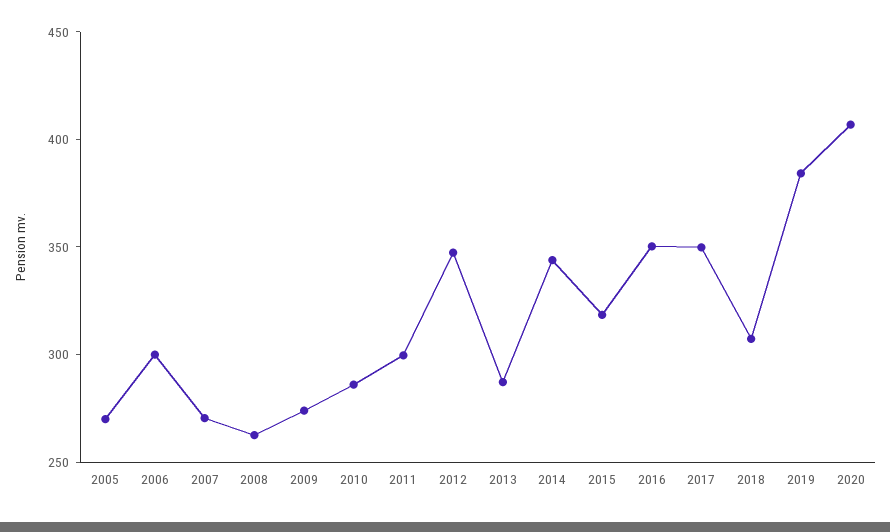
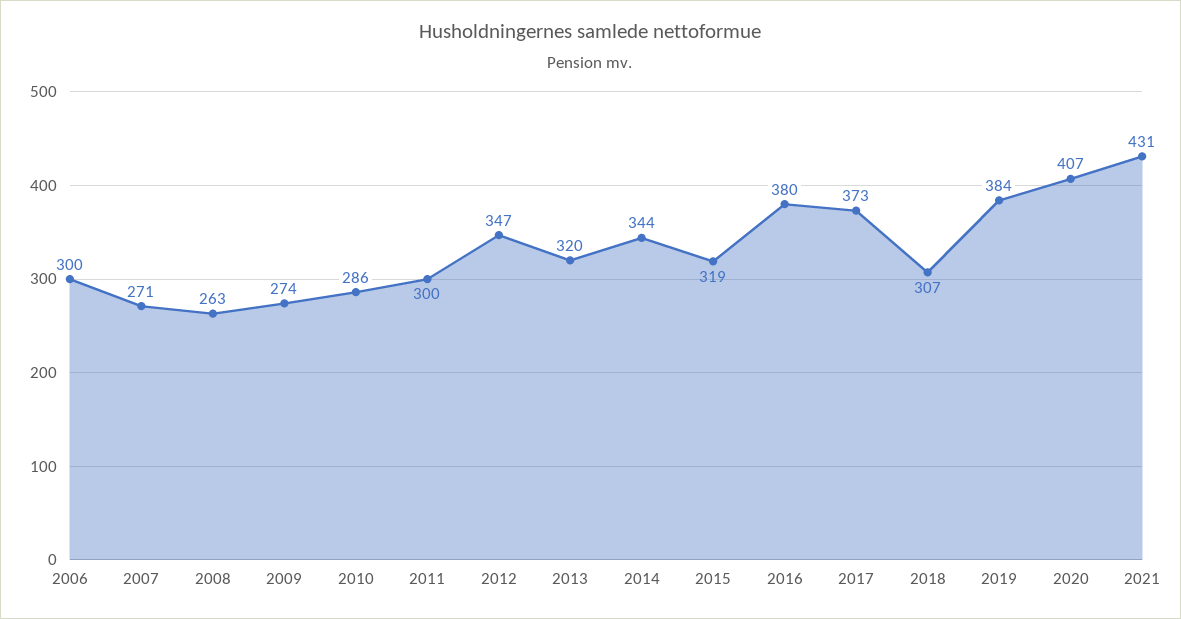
2005: 270 -> none
2013: 290 -> 320
2016: 350 -> 380
2017: 350 -> 373
2021: none -> 431

